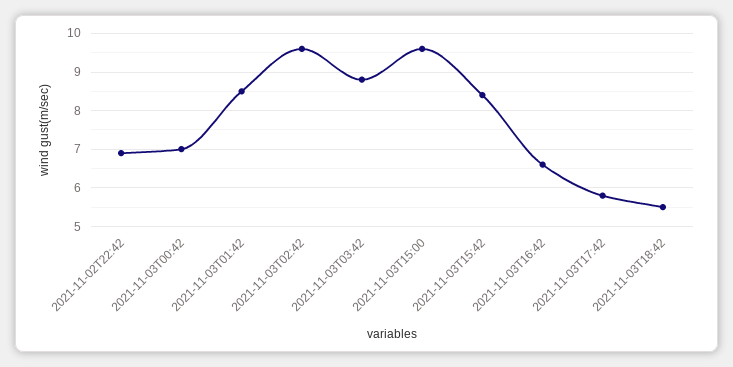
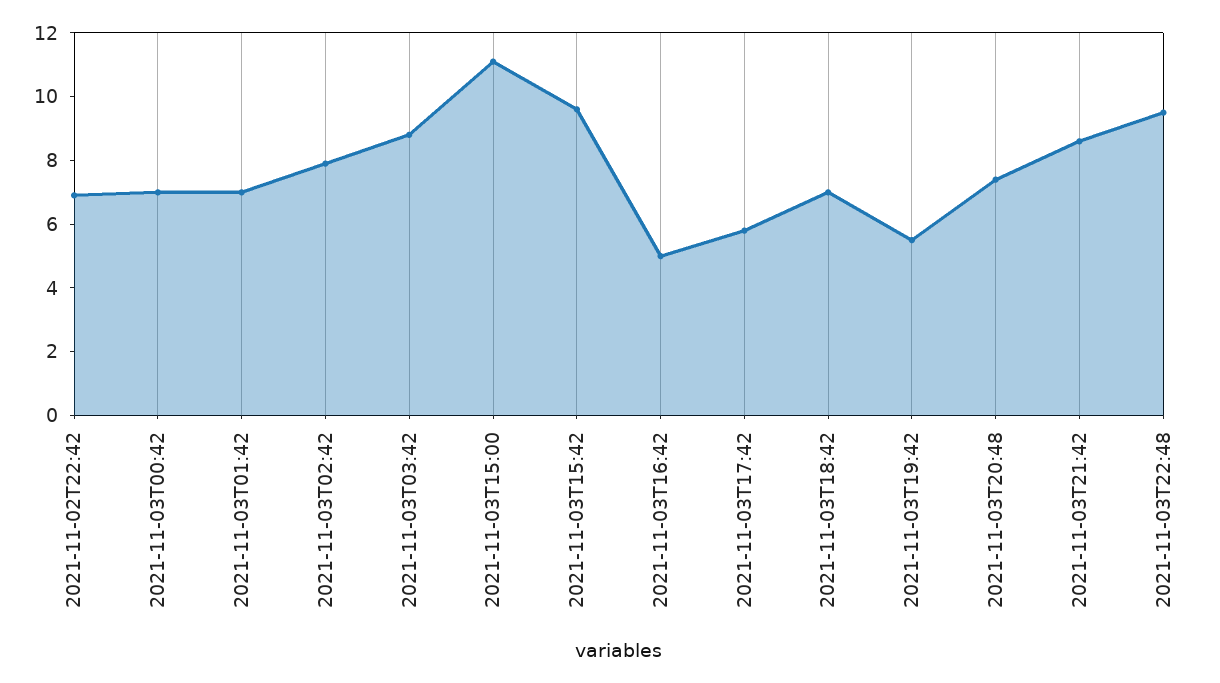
2021-11-03T01:42: 8.5 -> 7
2021-11-03T02:42: 9.5 -> 8
2021-11-03T15:00: 9.5 -> 11
2021-11-03T15:42: 8.5 -> 9.5
2021-11-03T16:42: 6.5 -> 5
2021-11-03T18:42: 5.5 -> 7
2021-11-03T19:42: none -> 5.5
2021-11-03T20:48: none -> 7.5
2021-11-03T21:42: none -> 8.5
2021-11-03T22:48: none -> 9.5

